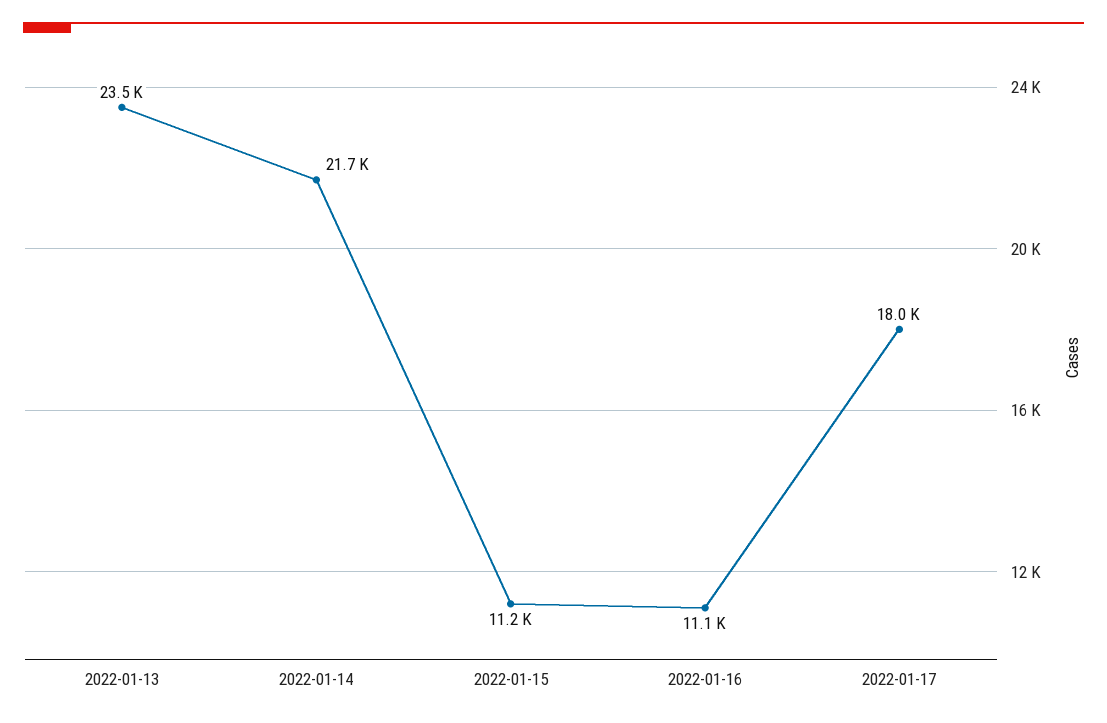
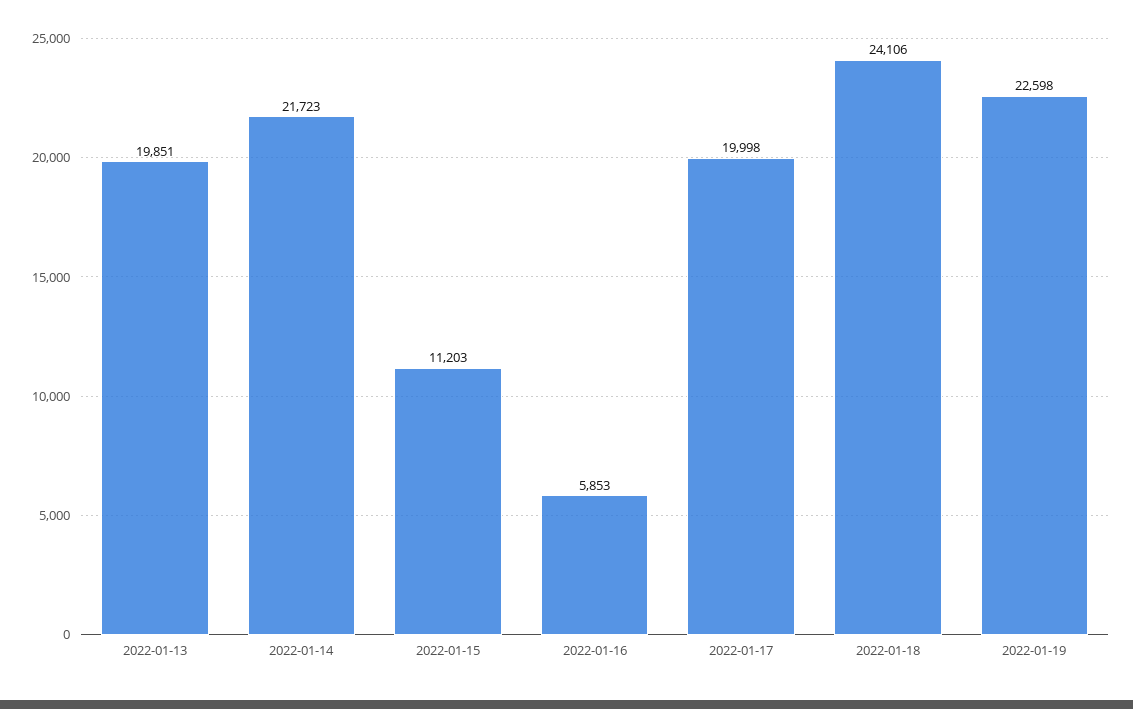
2022-01-13: 23500 -> 19851
2022-01-16: 11100 -> 5853
2022-01-17: 18000 -> 19998
2022-01-18: none -> 24106
2022-01-19: none -> 22598

